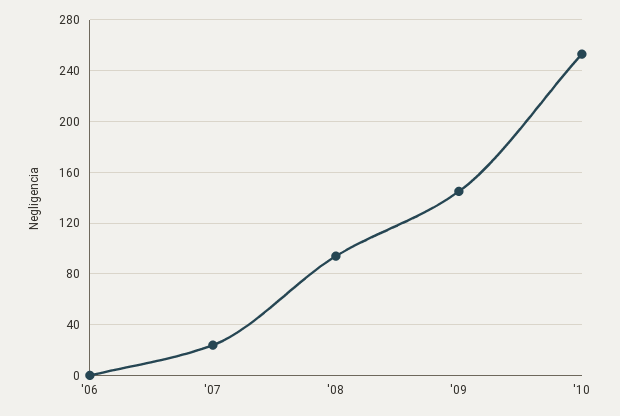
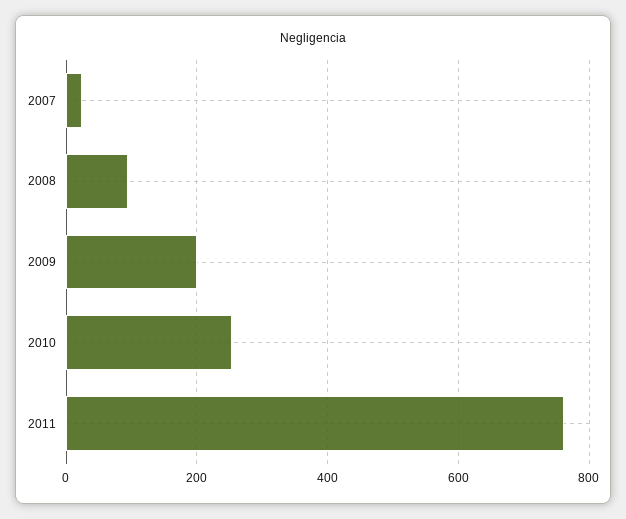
'06: 0 -> none
'09: 145 -> 200
2011: none -> 760

